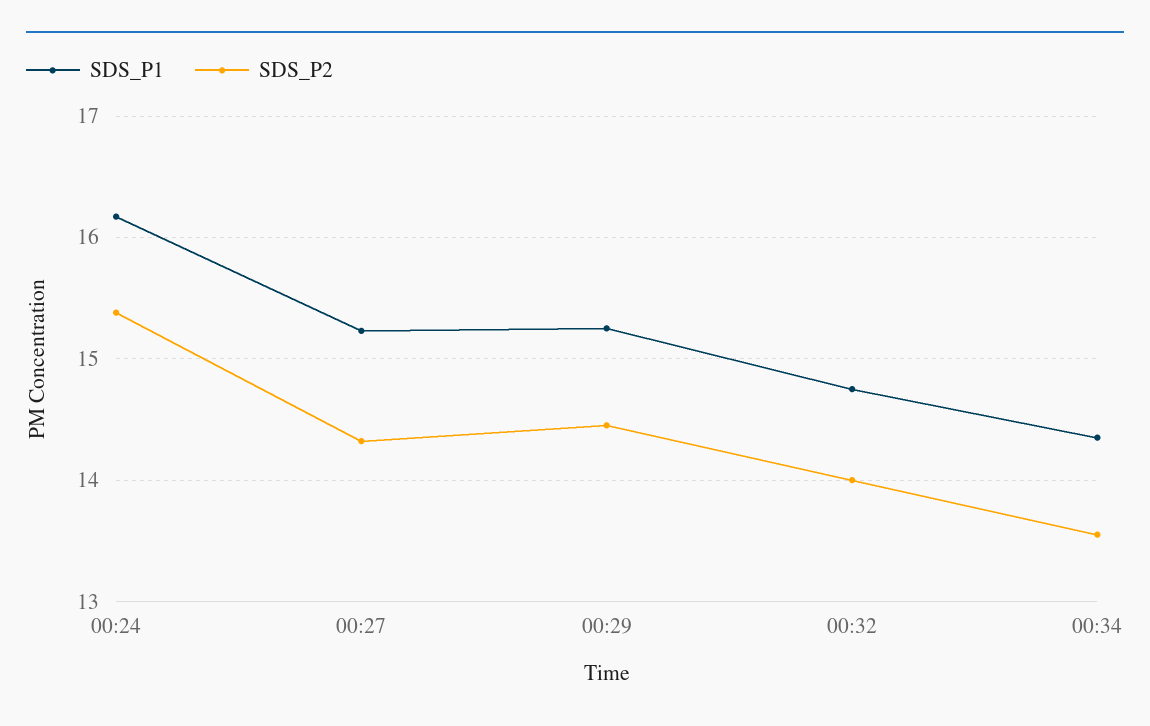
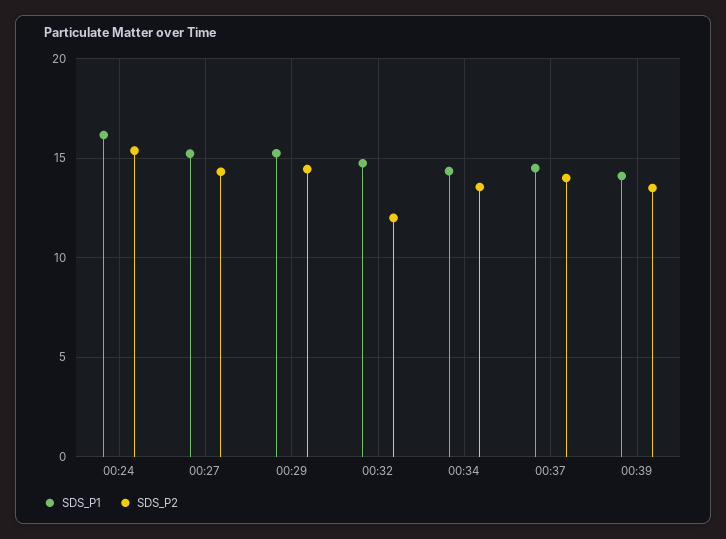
SDS_P2, 00:32: 14 -> 12
SDS_P1, 00:37: none -> 14.5
SDS_P2, 00:37: none -> 14
SDS_P1, 00:39: none -> 14
SDS_P2, 00:39: none -> 13.5

